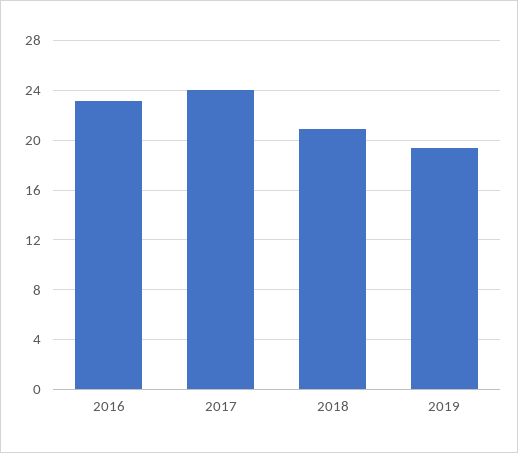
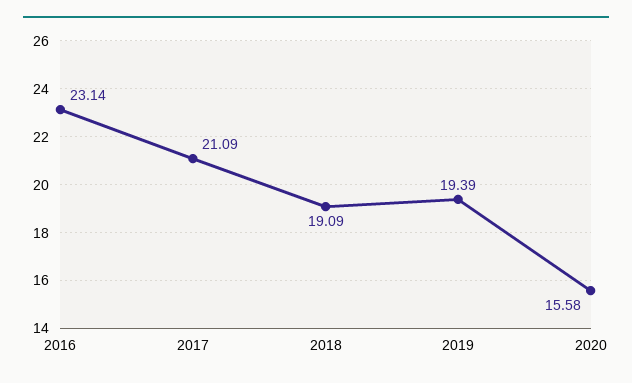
2017: 24 -> 21.09
2018: 21 -> 19.09
2020: none -> 15.58

